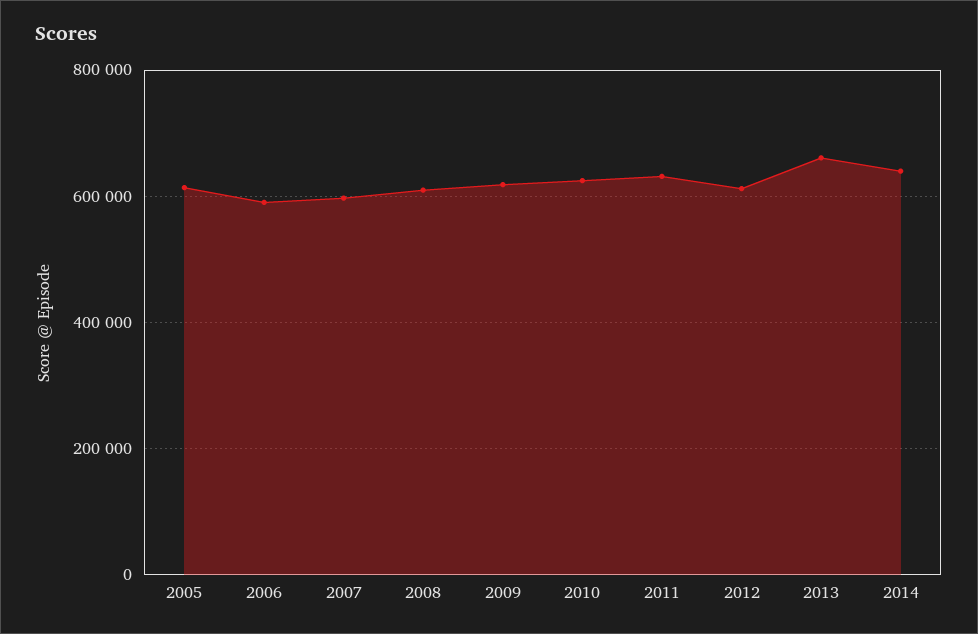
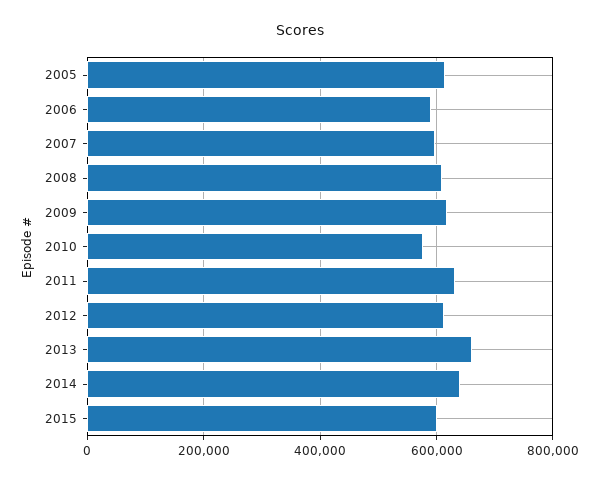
2010: 620000 -> 580000
2015: none -> 600000

